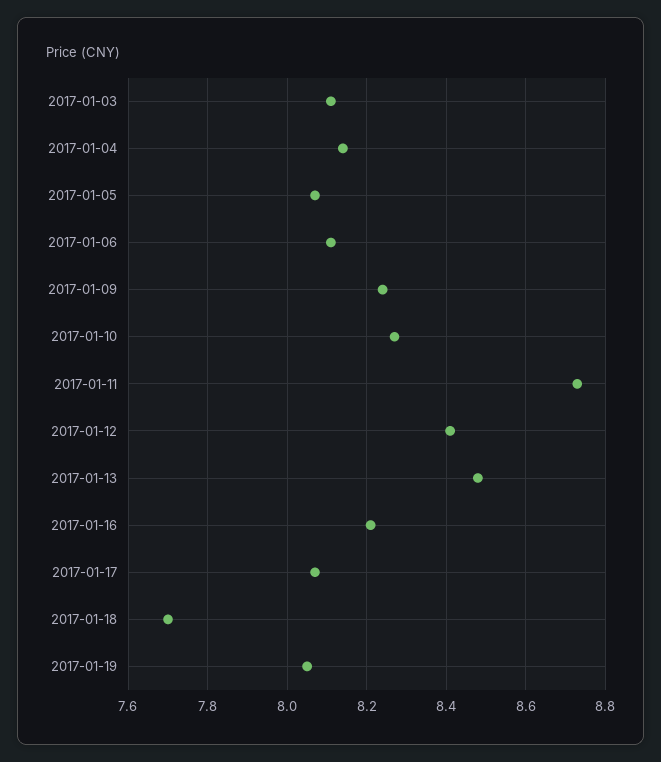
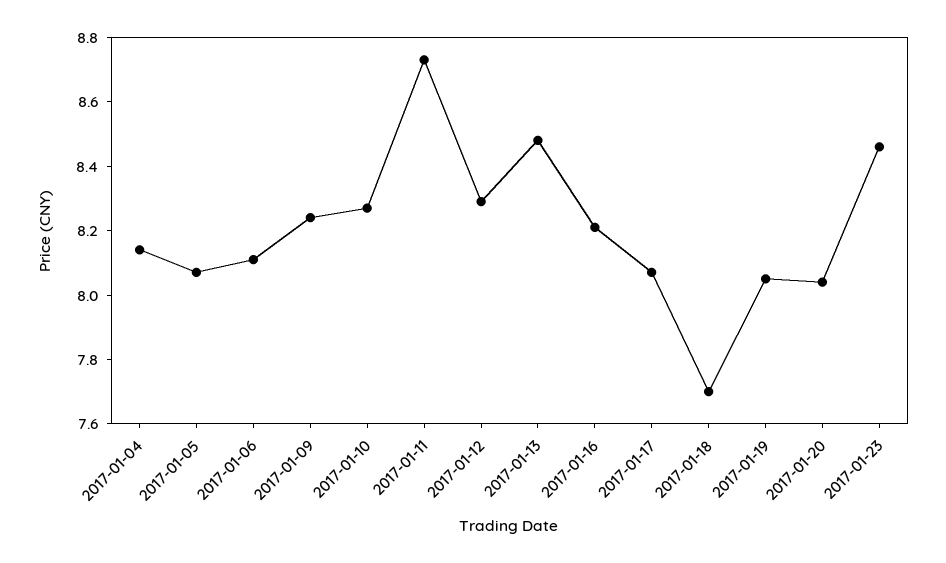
2017-01-03: 8.1 -> none
2017-01-12: 8.4 -> 8.3
2017-01-20: none -> 8.05
2017-01-23: none -> 8.45

